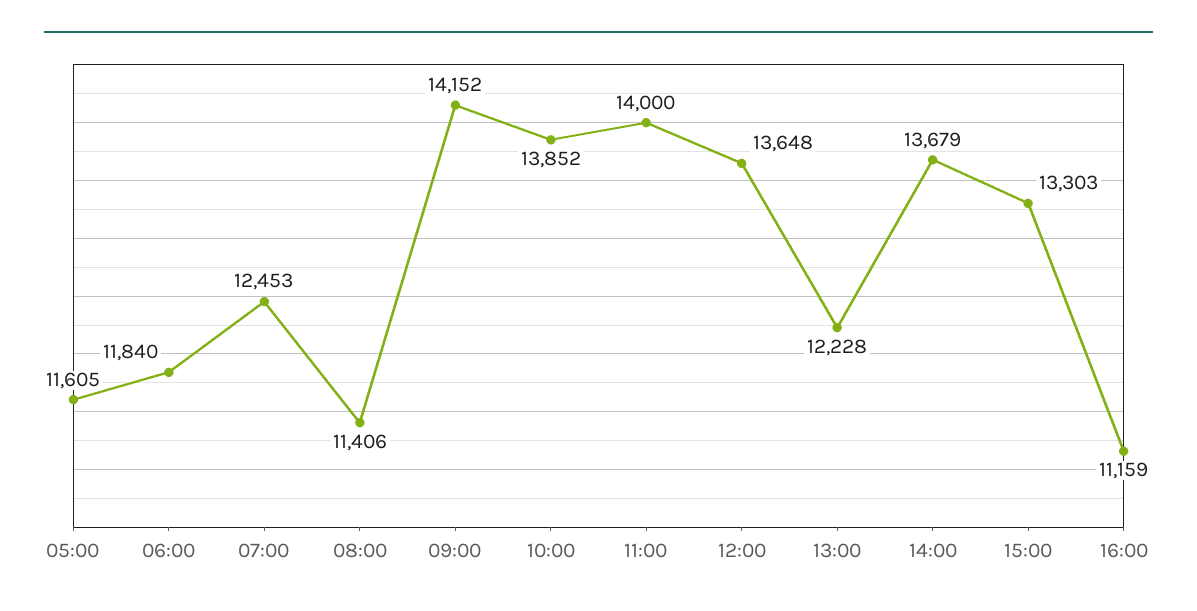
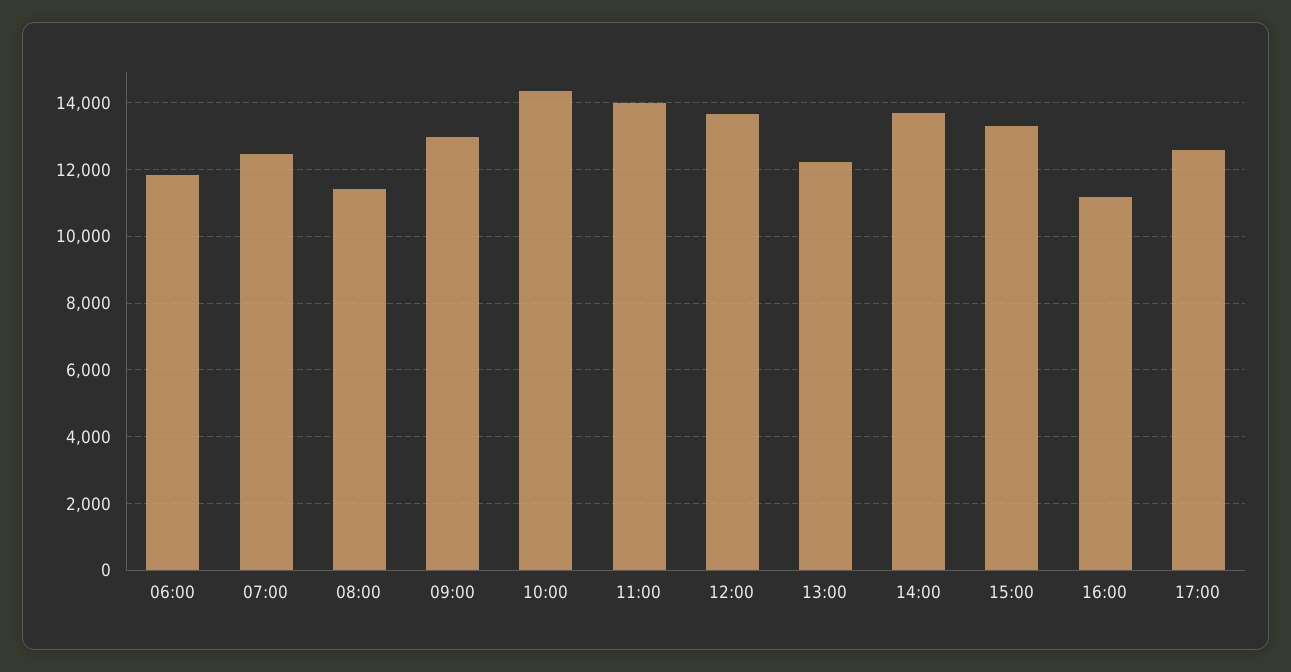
05:00: 11605 -> none
09:00: 14152 -> 13000
10:00: 13852 -> 14400
17:00: none -> 12600

